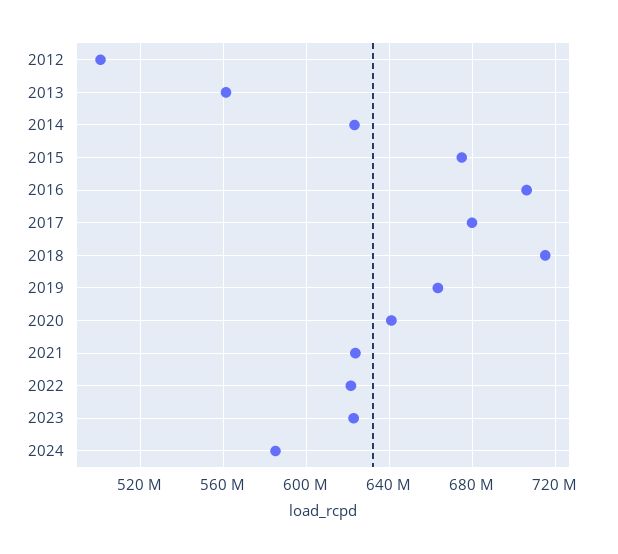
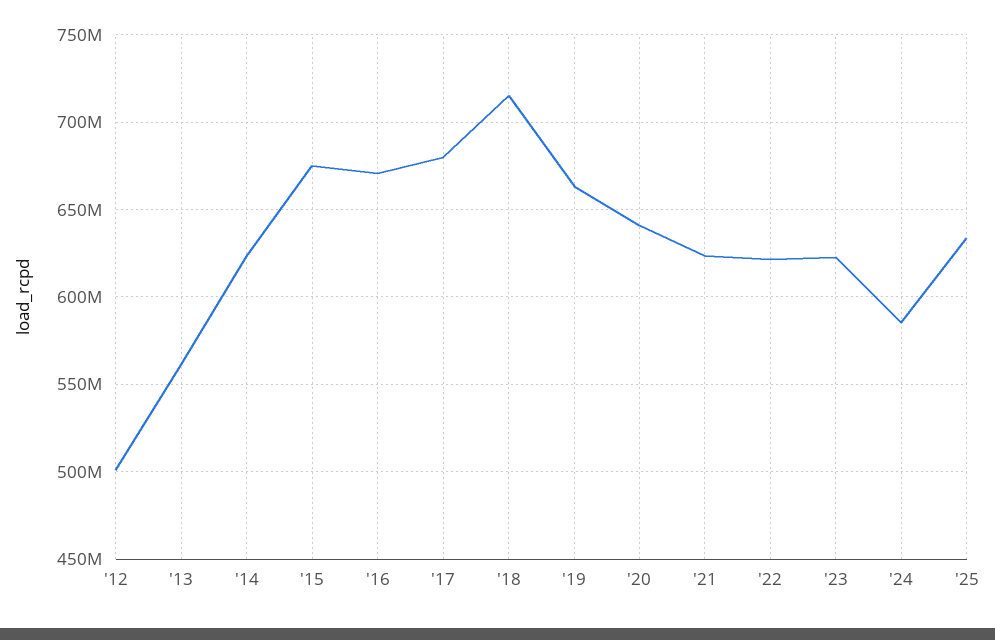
2016: 705000000 -> 670000000
'25: none -> 635000000

